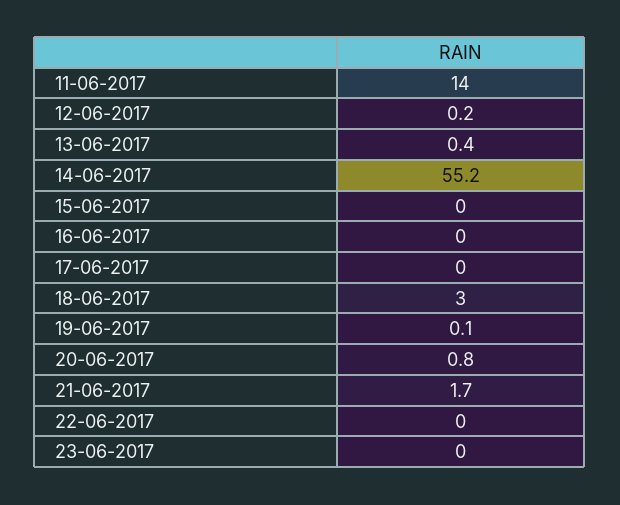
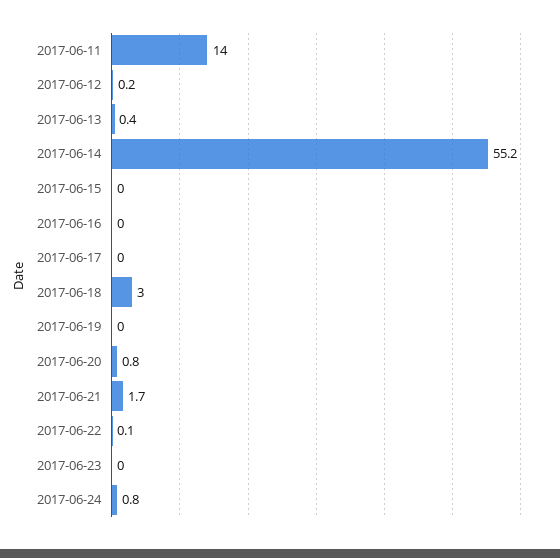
19-06-2017: 0.1 -> 0
22-06-2017: 0 -> 0.1
2017-06-24: none -> 0.8

